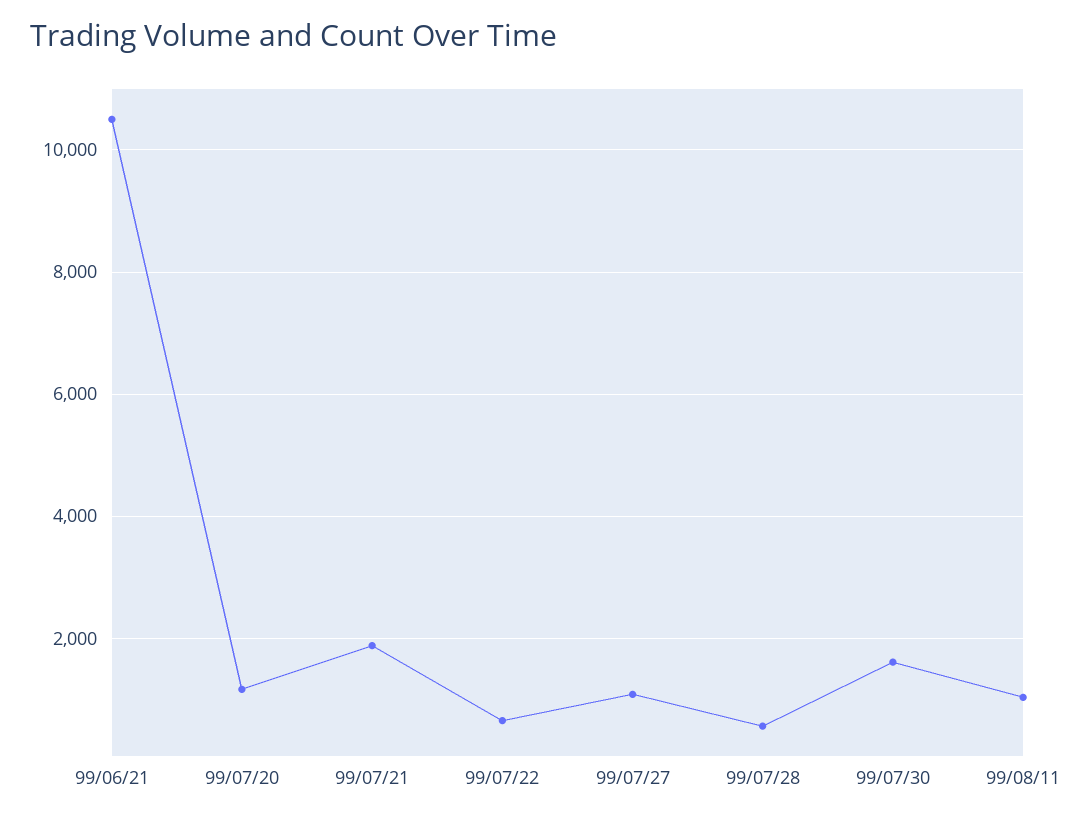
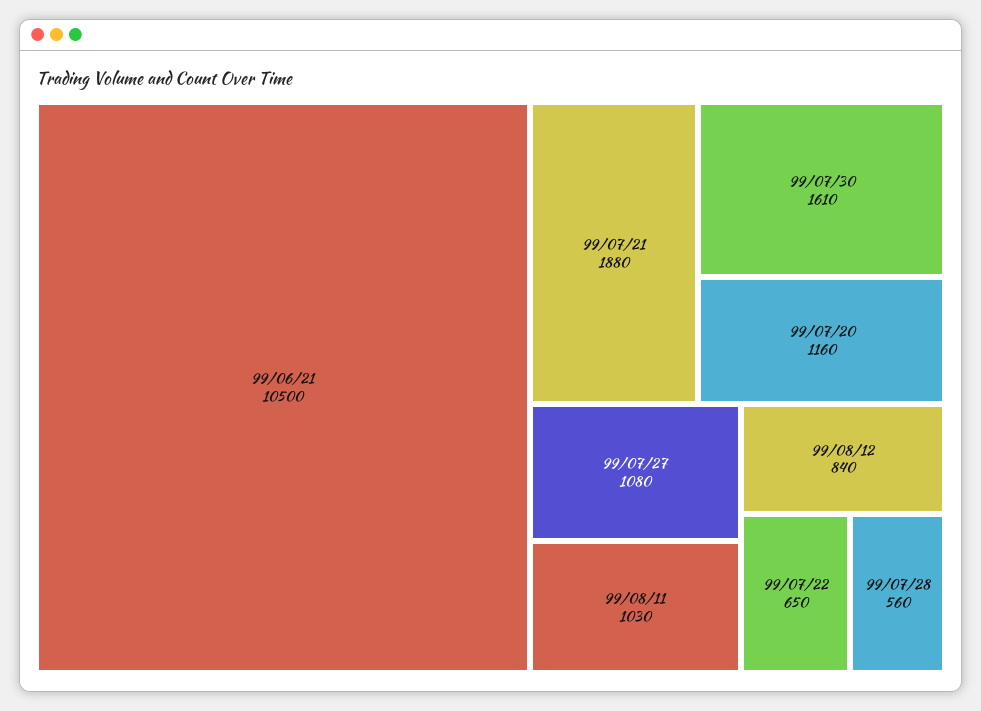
99/08/12: none -> 840

